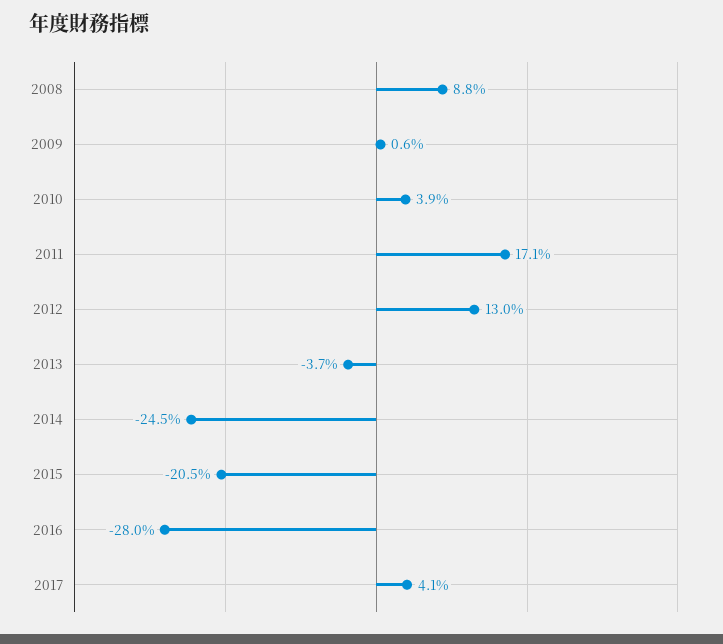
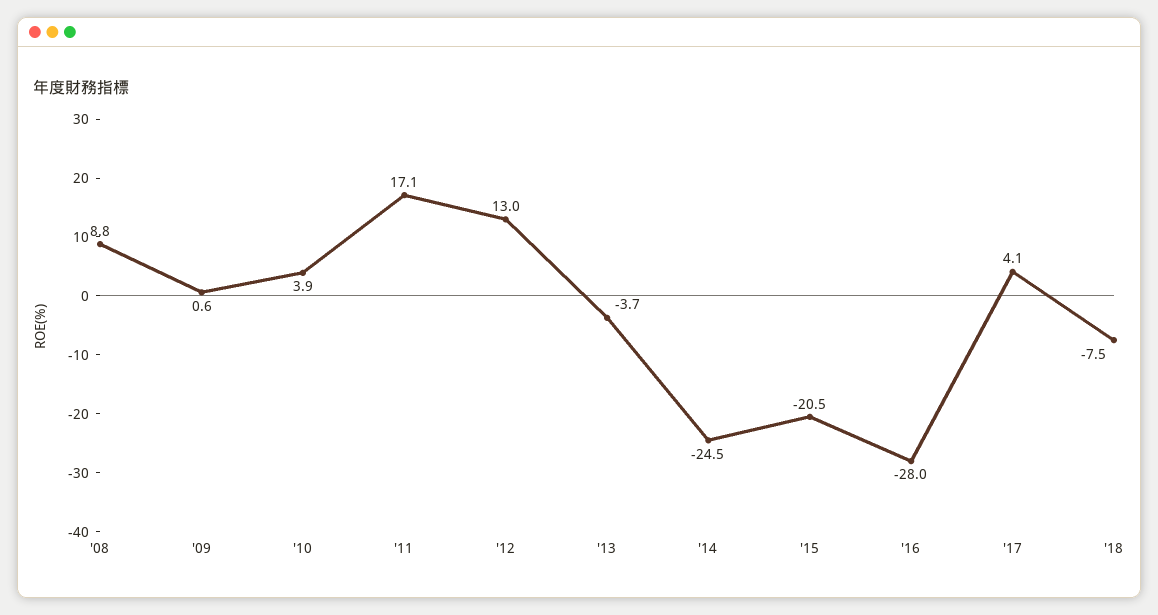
'18: none -> -7.5

